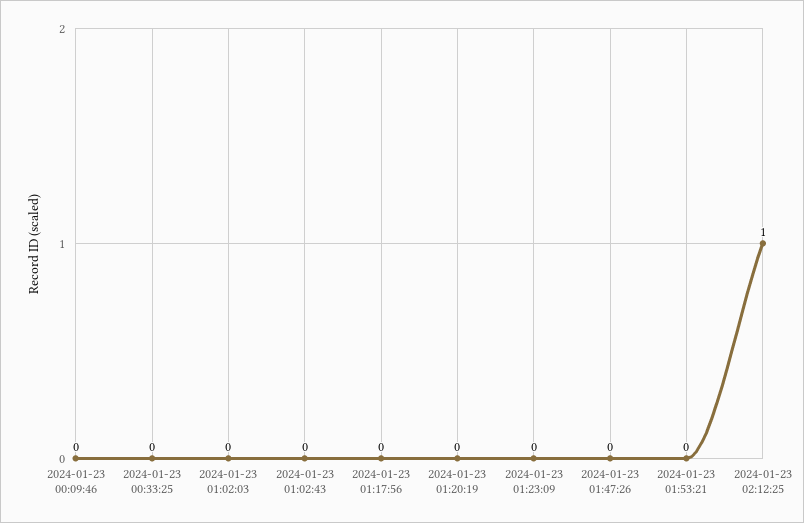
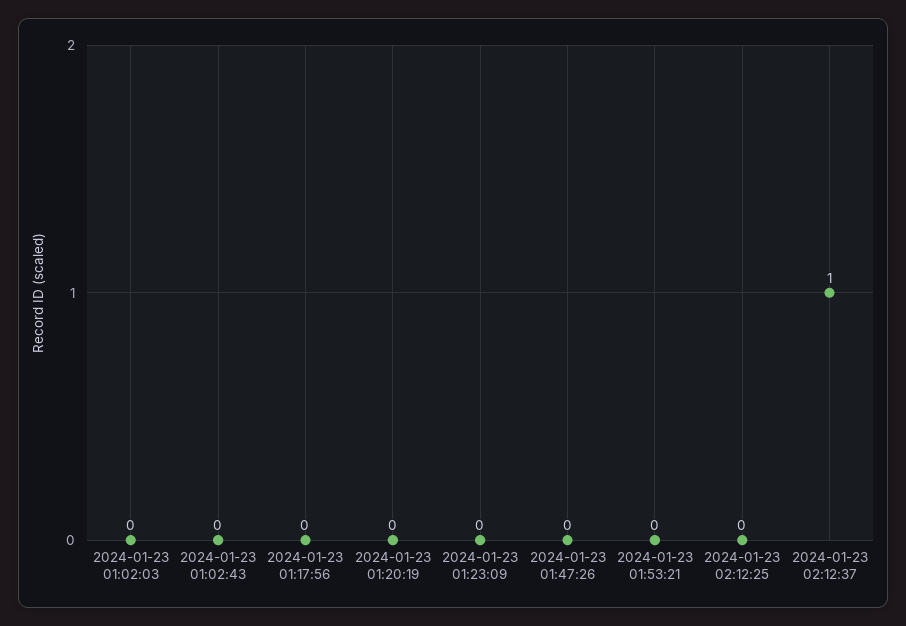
2024-01-23 00:09:46: 0 -> none
2024-01-23 00:33:25: 0 -> none
2024-01-23 02:12:25: 1 -> 0
2024-01-23 02:12:37: none -> 1

